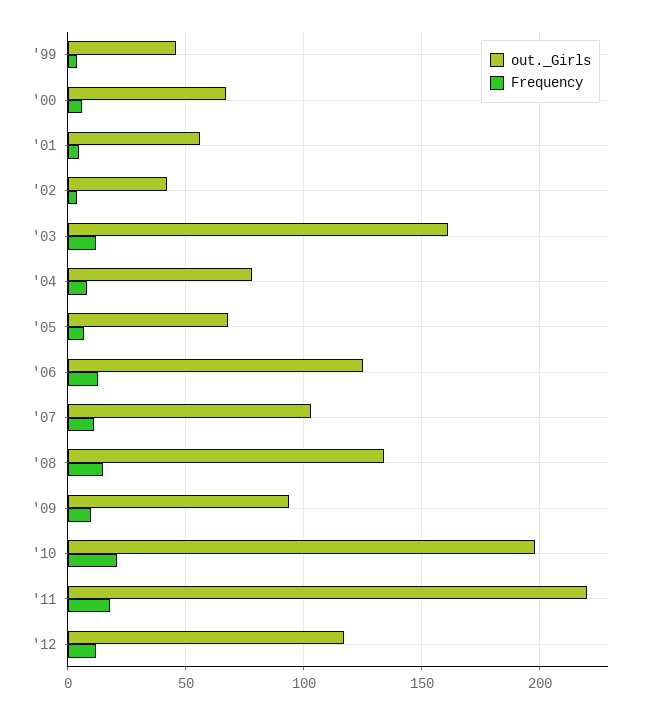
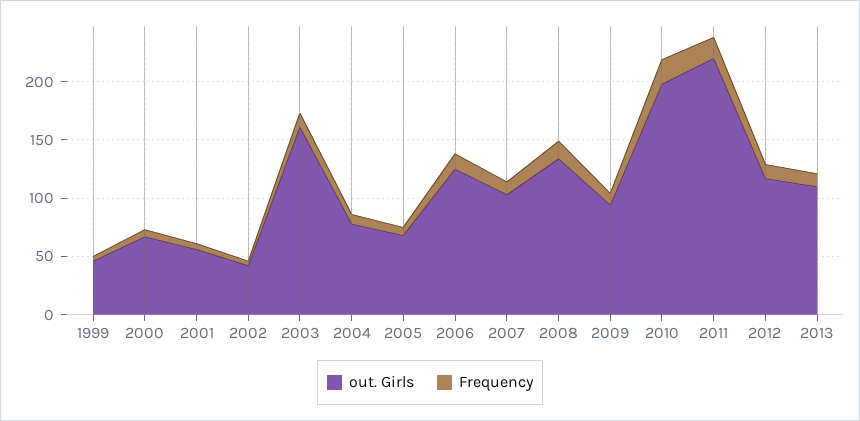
out._Girls, 2013: none -> 110
Frequency, 2013: none -> 10

